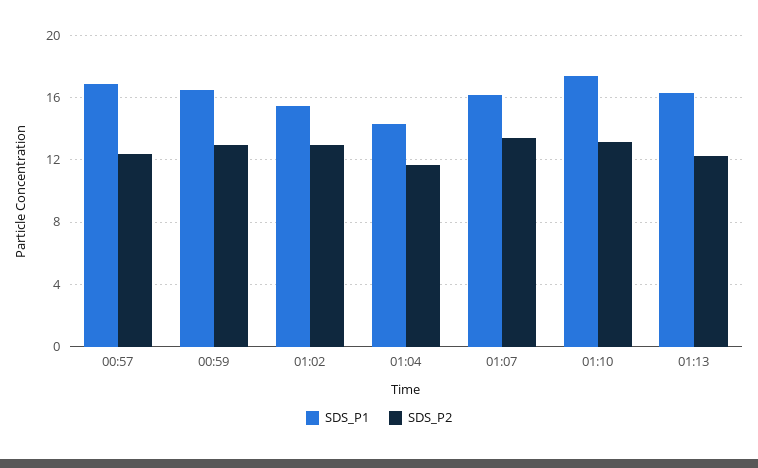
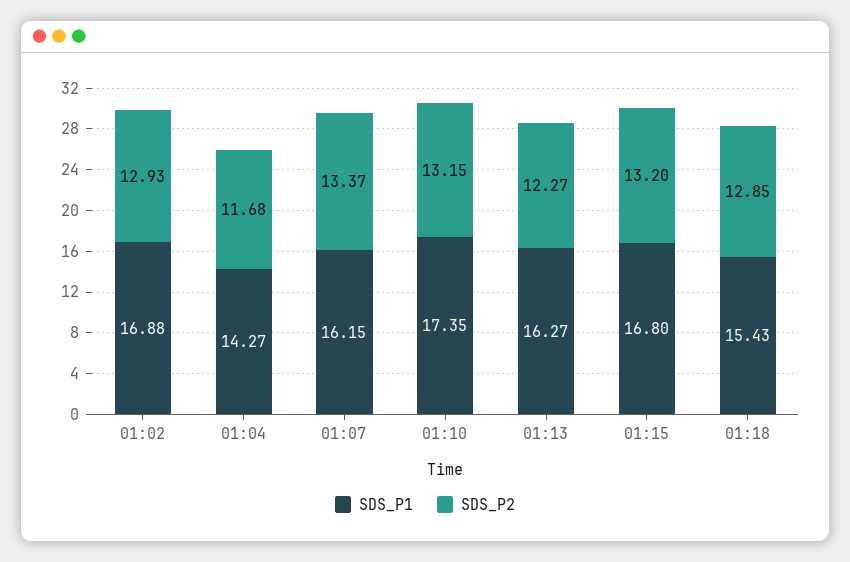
SDS_P1, 00:57: 17 -> none
SDS_P2, 00:57: 12.5 -> none
SDS_P1, 00:59: 16.5 -> none
SDS_P2, 00:59: 13 -> none
SDS_P1, 01:02: 15.5 -> 16.88
SDS_P1, 01:15: none -> 16.8
SDS_P2, 01:15: none -> 13.2
SDS_P1, 01:18: none -> 15.43
SDS_P2, 01:18: none -> 12.85

